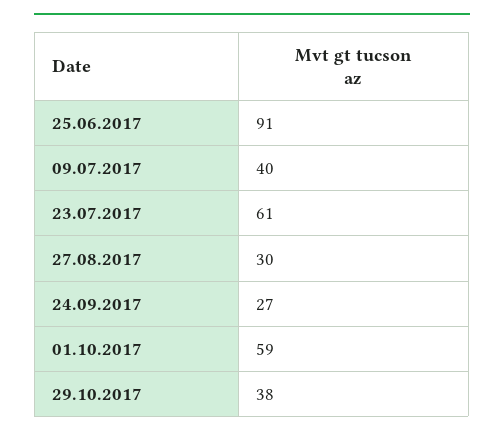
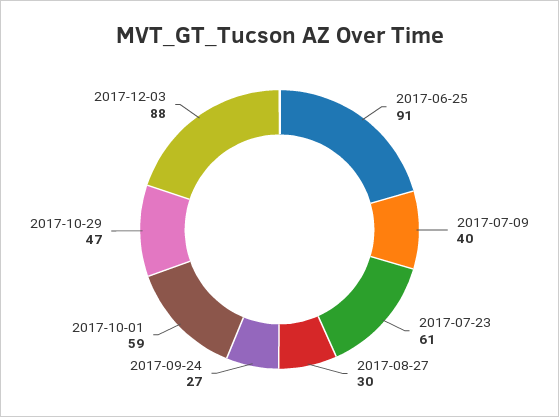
29.10.2017: 38 -> 47
2017-12-03: none -> 88

